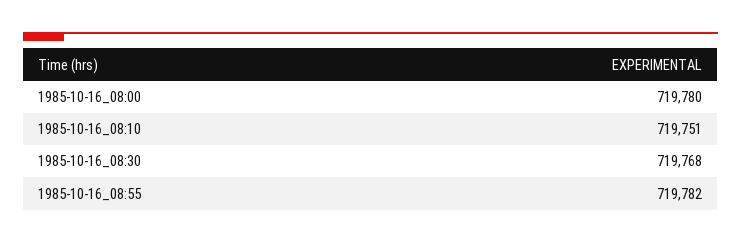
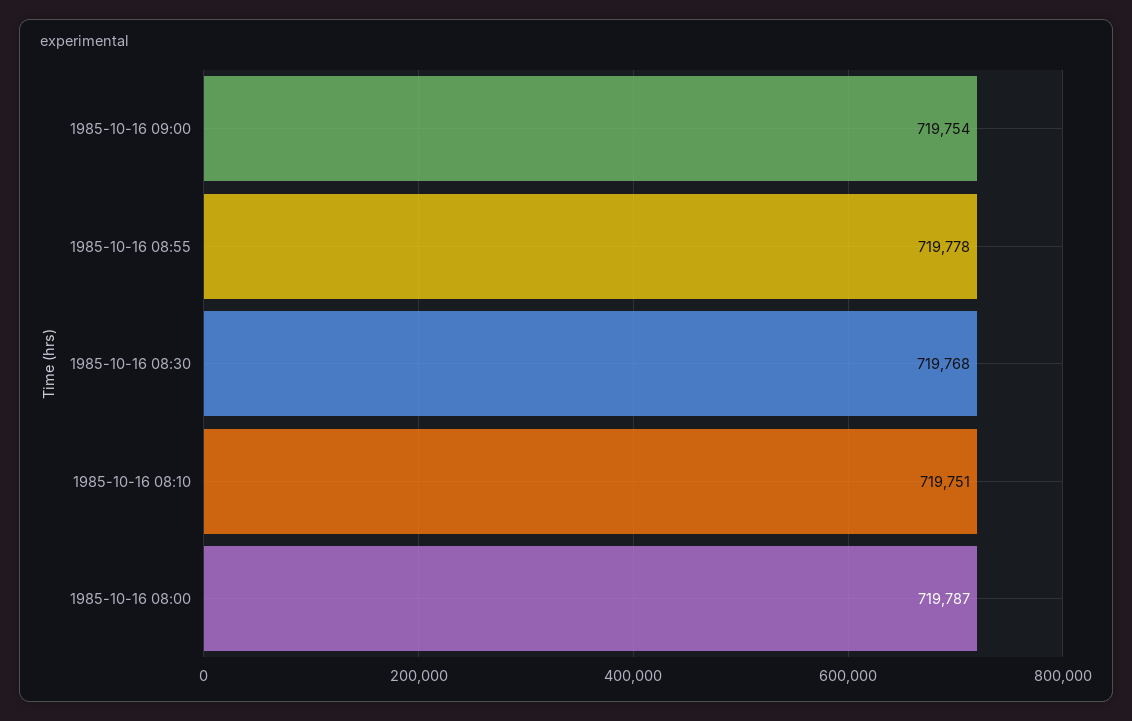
1985-10-16_08:00: 719780 -> 719787
1985-10-16_08:55: 719782 -> 719778
1985-10-16 09:00: none -> 719754

